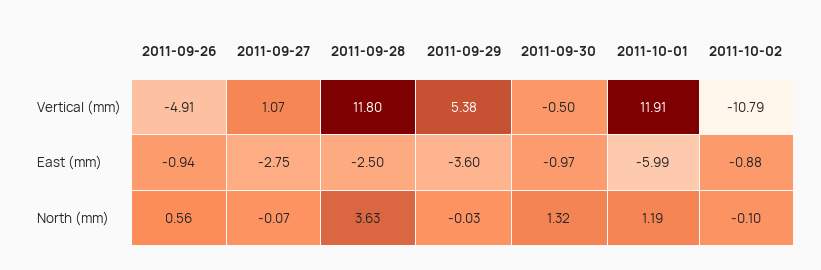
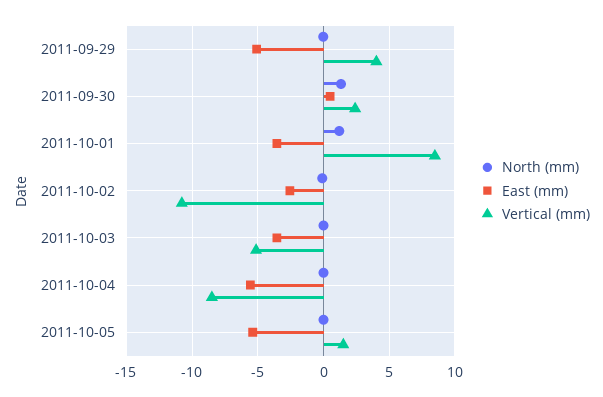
Vertical (mm), 2011-09-26: -4.91 -> none
Vertical (mm), 2011-09-27: 1.07 -> none
Vertical (mm), 2011-09-28: 11.8 -> none
Vertical (mm), 2011-09-29: 5.38 -> 4
Vertical (mm), 2011-09-30: -0.5 -> 2.5
Vertical (mm), 2011-10-01: 11.91 -> 8.5
East (mm), 2011-09-26: -0.94 -> none
East (mm), 2011-09-27: -2.75 -> none
East (mm), 2011-09-28: -2.5 -> none
East (mm), 2011-09-29: -3.6 -> -5
East (mm), 2011-09-30: -0.97 -> 0.5
East (mm), 2011-10-01: -5.99 -> -3.5
East (mm), 2011-10-02: -0.88 -> -2.5
North (mm), 2011-09-26: 0.56 -> none
North (mm), 2011-09-27: -0.07 -> none
North (mm), 2011-09-28: 3.63 -> none
North (mm), 2011-10-03: none -> 0
East (mm), 2011-10-03: none -> -3.5
Vertical (mm), 2011-10-03: none -> -5
North (mm), 2011-10-04: none -> 0
East (mm), 2011-10-04: none -> -5.5
Vertical (mm), 2011-10-04: none -> -8.5
North (mm), 2011-10-05: none -> 0
East (mm), 2011-10-05: none -> -5.5
Vertical (mm), 2011-10-05: none -> 1.5

